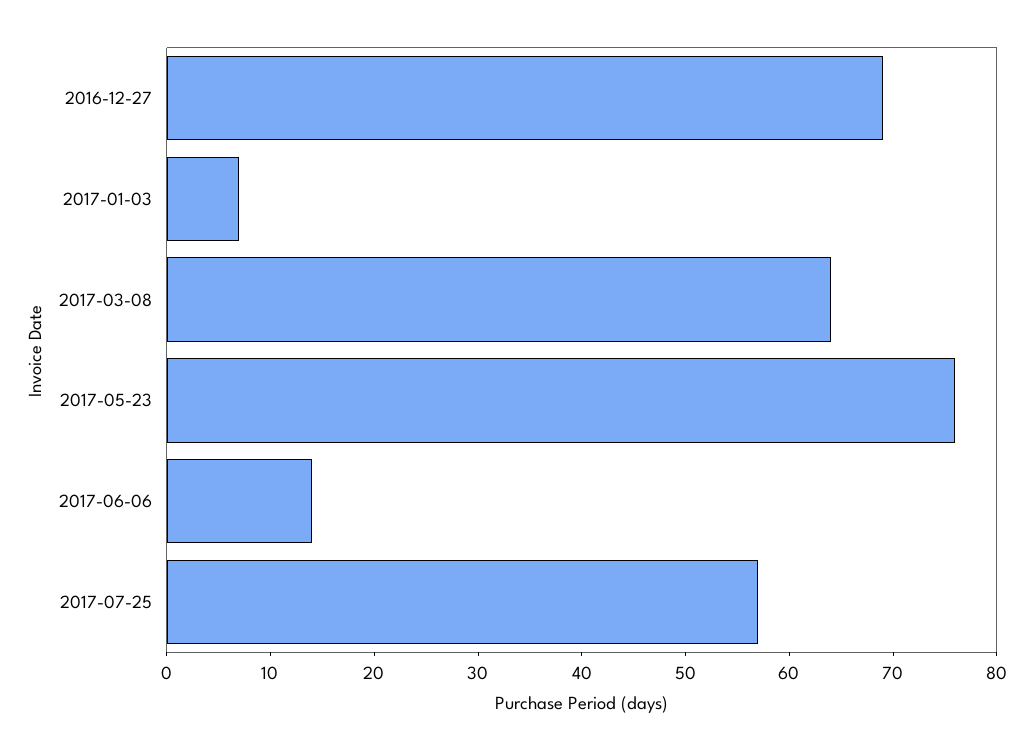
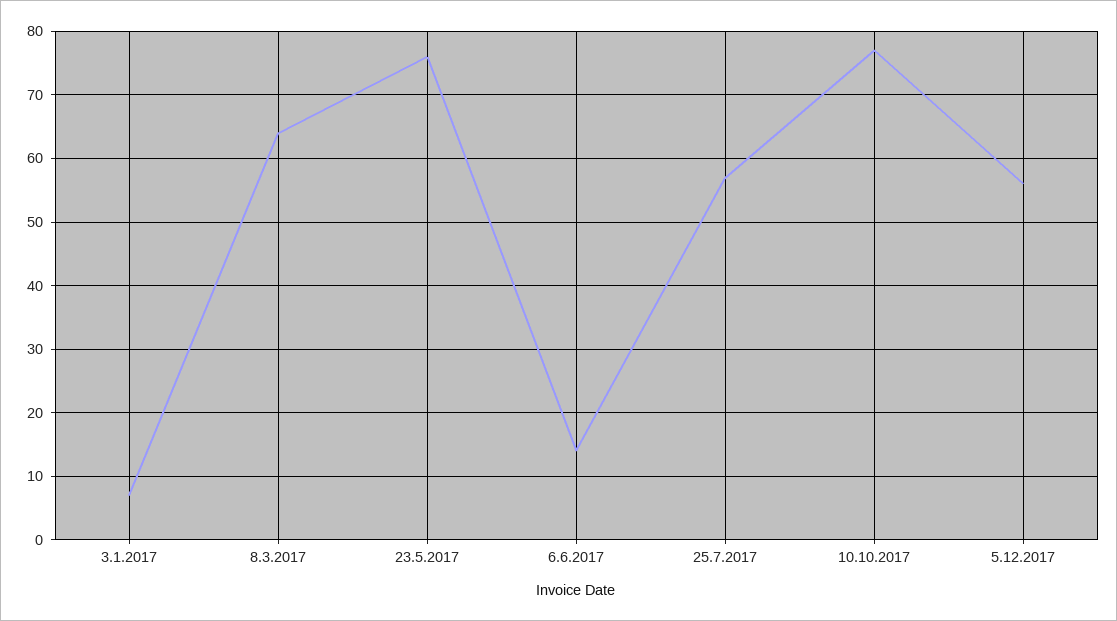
2016-12-27: 69 -> none
10.10.2017: none -> 77
5.12.2017: none -> 56

